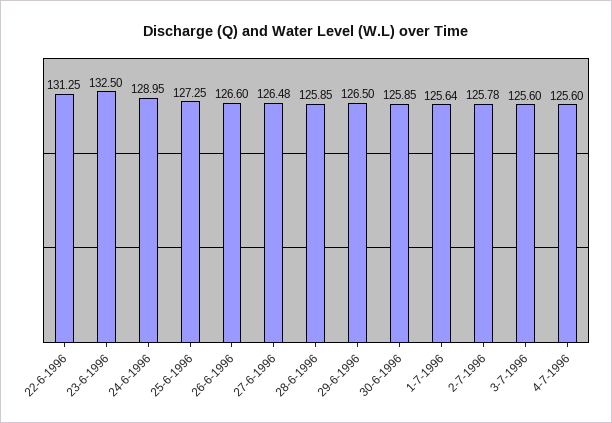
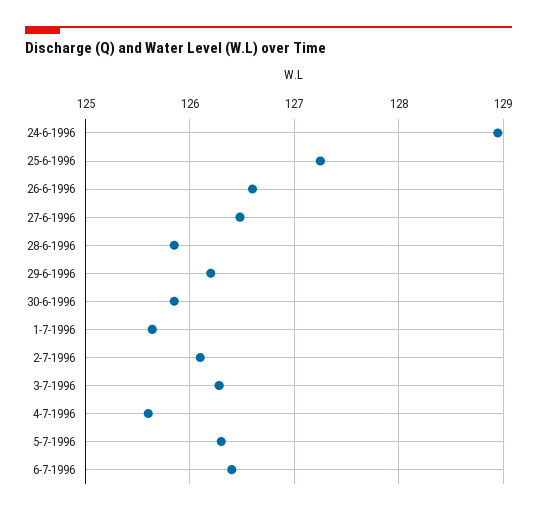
22-6-1996: 131.25 -> none
23-6-1996: 132.5 -> none
29-6-1996: 126.5 -> 126.2
2-7-1996: 125.78 -> 126.1
3-7-1996: 125.6 -> 126.3
5-7-1996: none -> 126.3
6-7-1996: none -> 126.4

